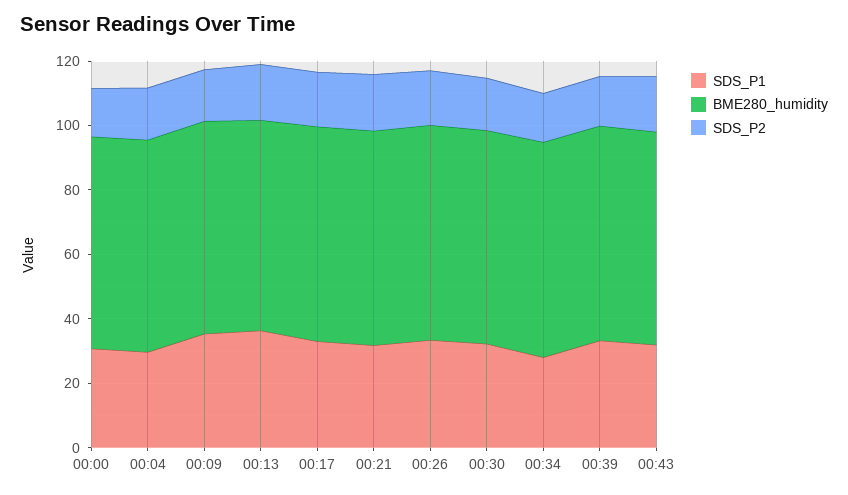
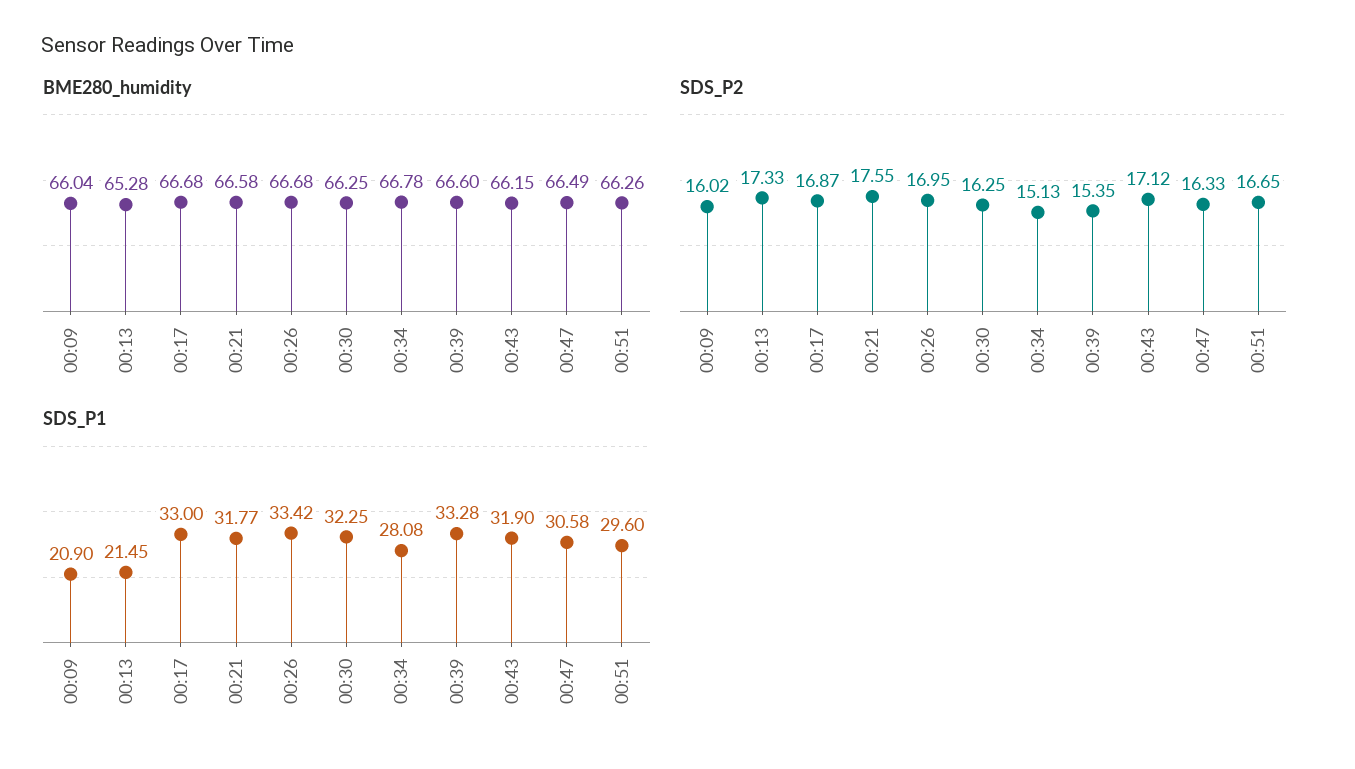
SDS_P1, 00:00: 30 -> none
BME280_humidity, 00:00: 65 -> none
SDS_P2, 00:00: 15 -> none
SDS_P1, 00:04: 30 -> none
BME280_humidity, 00:04: 65 -> none
SDS_P2, 00:04: 15 -> none
SDS_P1, 00:09: 35 -> 20.9
SDS_P1, 00:13: 35 -> 21.45
BME280_humidity, 00:47: none -> 66.49
BME280_humidity, 00:51: none -> 66.26
SDS_P2, 00:47: none -> 16.33
SDS_P2, 00:51: none -> 16.65
SDS_P1, 00:47: none -> 30.58
SDS_P1, 00:51: none -> 29.6

